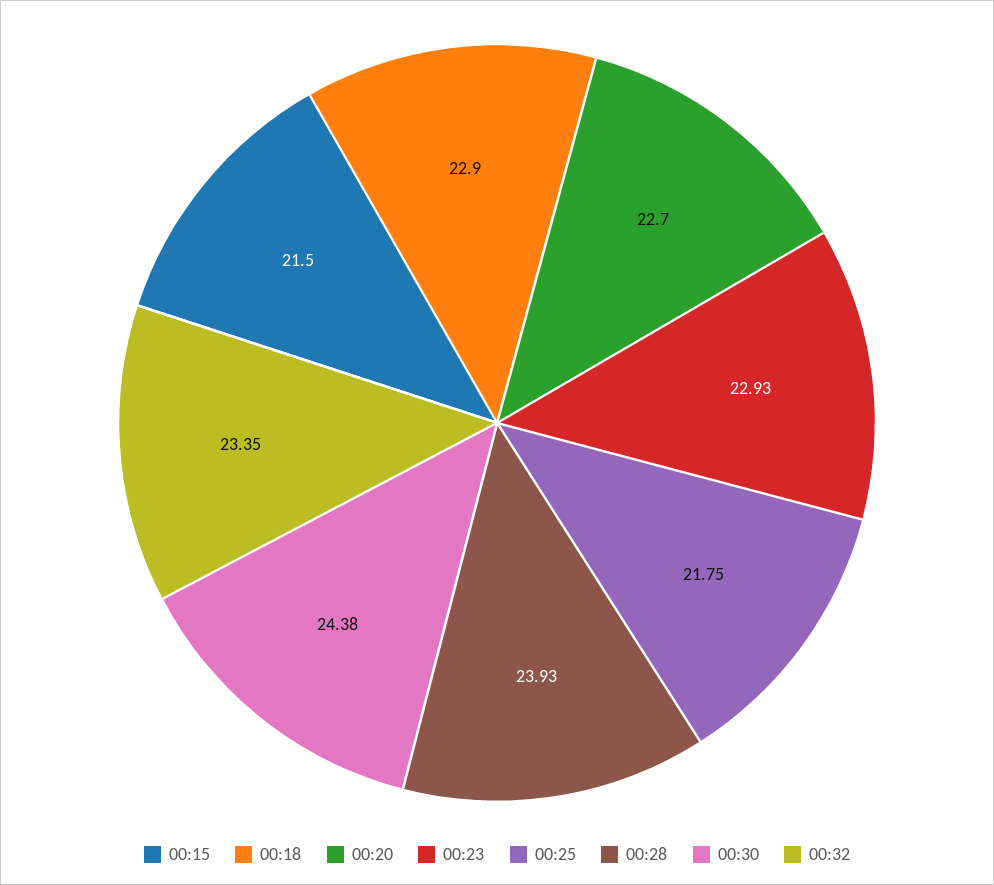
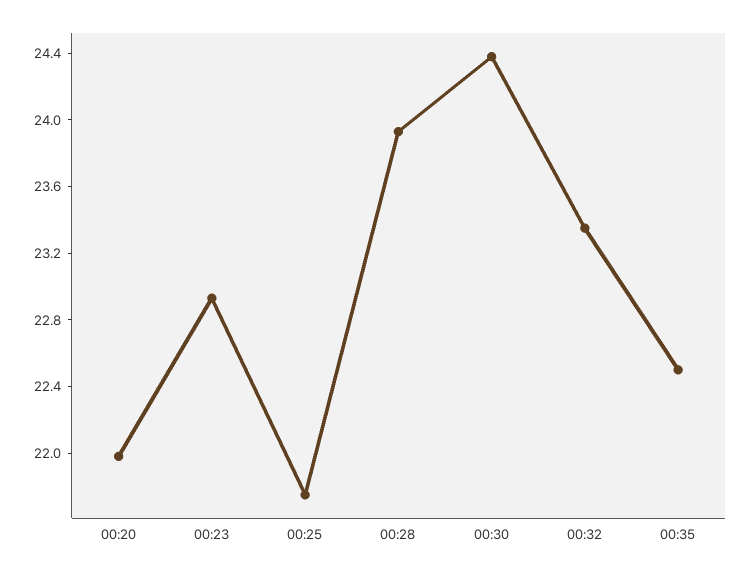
00:15: 21.5 -> none
00:18: 22.9 -> none
00:20: 22.7 -> 22
00:35: none -> 22.5

